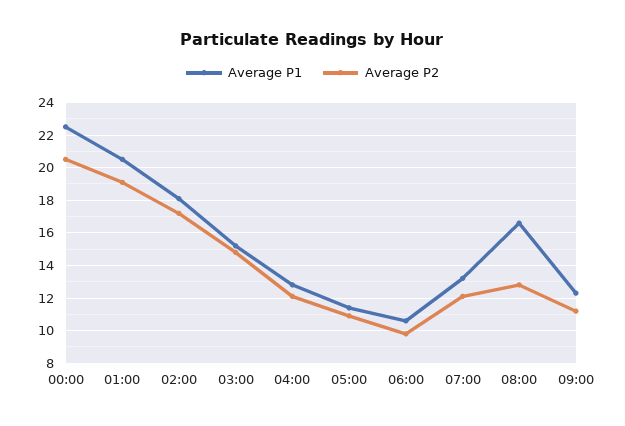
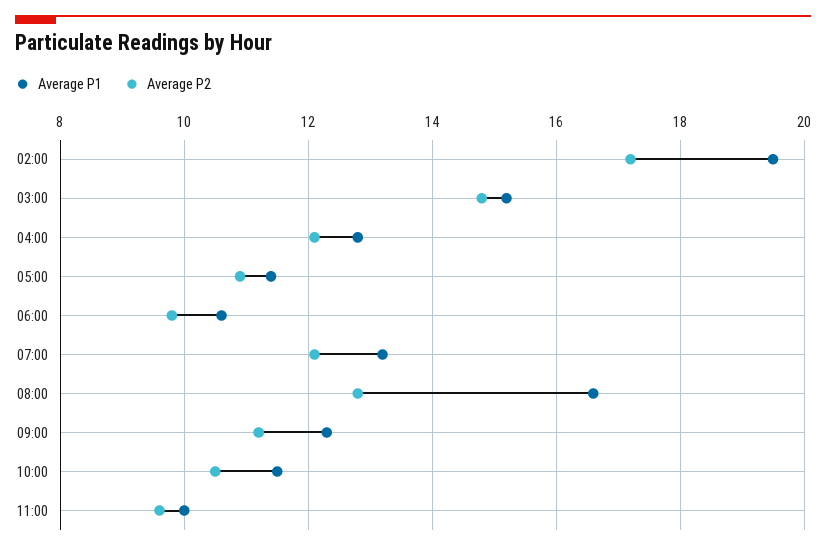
Average P1, 00:00: 22.5 -> none
Average P2, 00:00: 20.5 -> none
Average P1, 01:00: 20.5 -> none
Average P2, 01:00: 19 -> none
Average P1, 02:00: 18 -> 19.5
Average P1, 10:00: none -> 11.5
Average P2, 10:00: none -> 10.5
Average P1, 11:00: none -> 10
Average P2, 11:00: none -> 9.5

